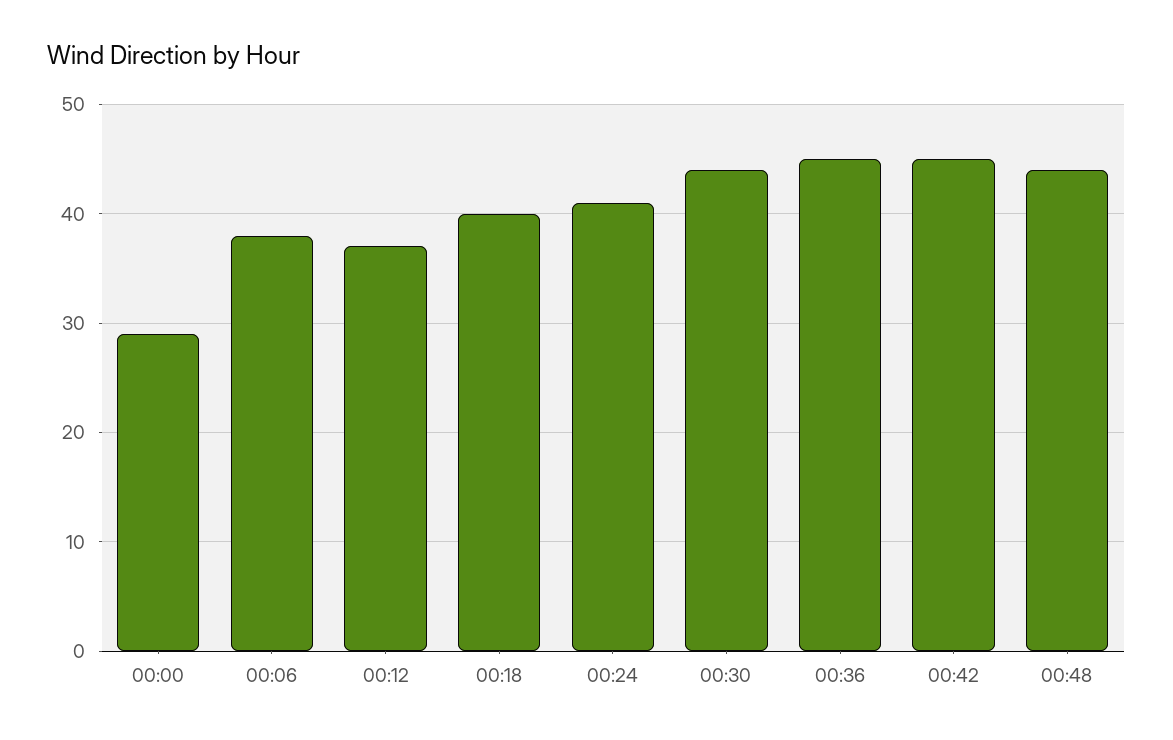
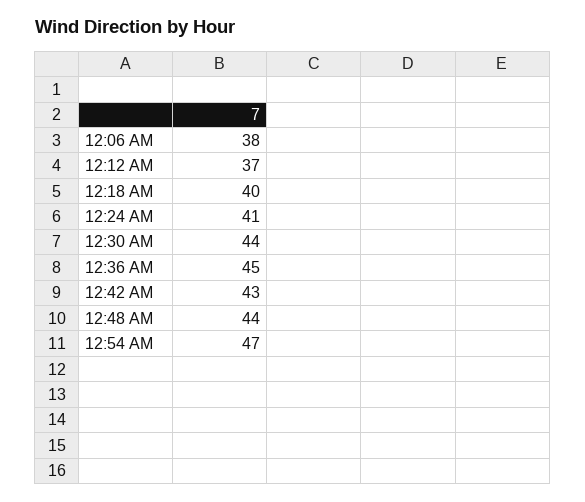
00:00: 29 -> none
00:42: 45 -> 43
12:54 AM: none -> 47

